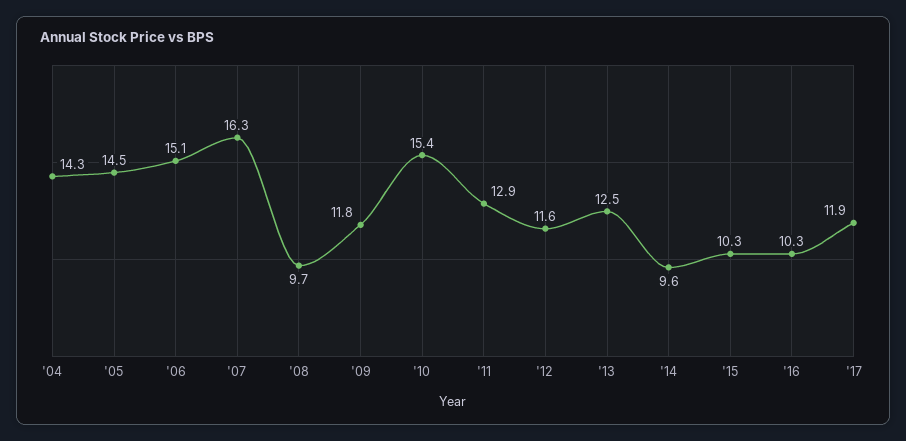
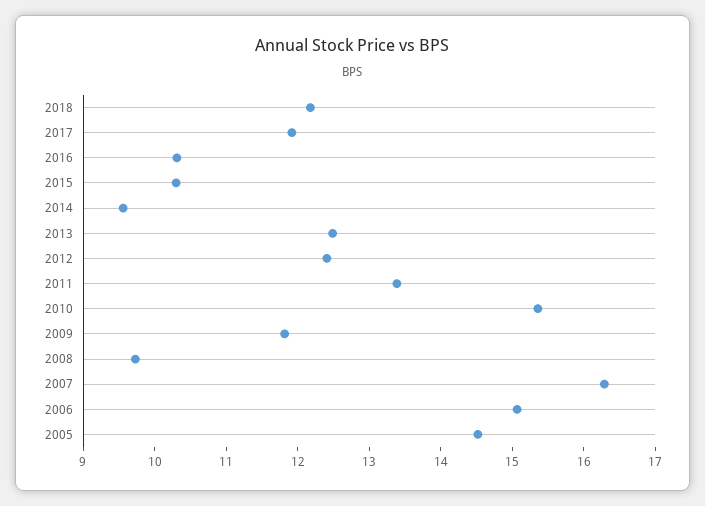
'04: 14.3 -> none
'11: 12.9 -> 13.4
'12: 11.6 -> 12.4
2018: none -> 12.2

